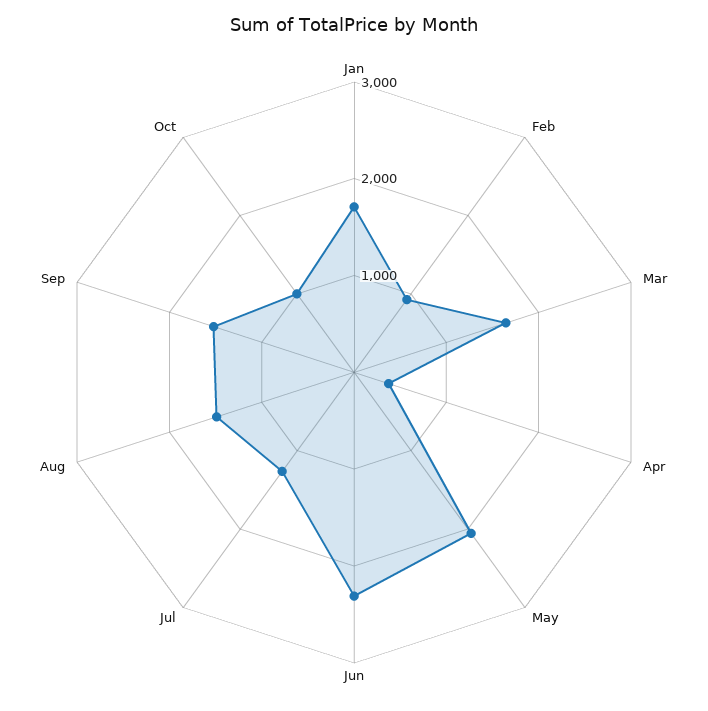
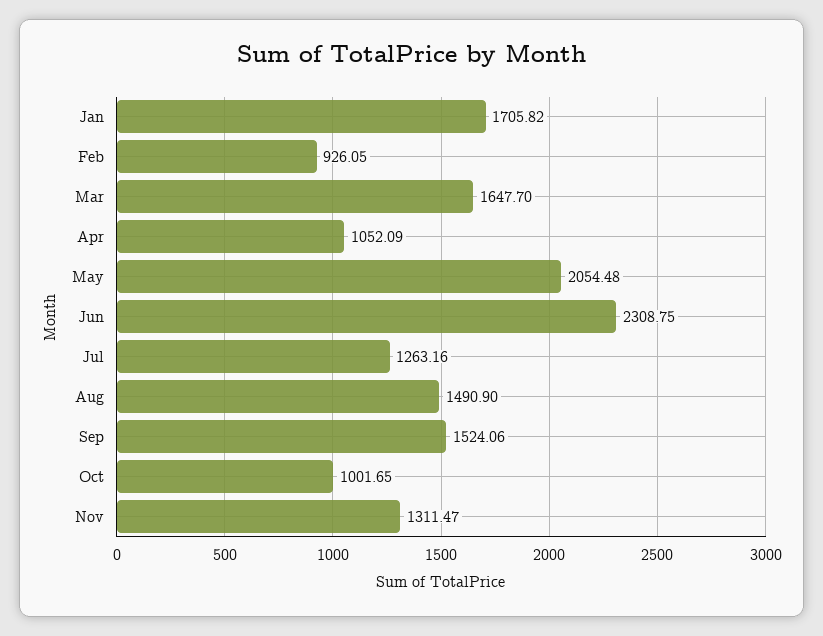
Apr: 400 -> 1052.09
Nov: none -> 1311.47

